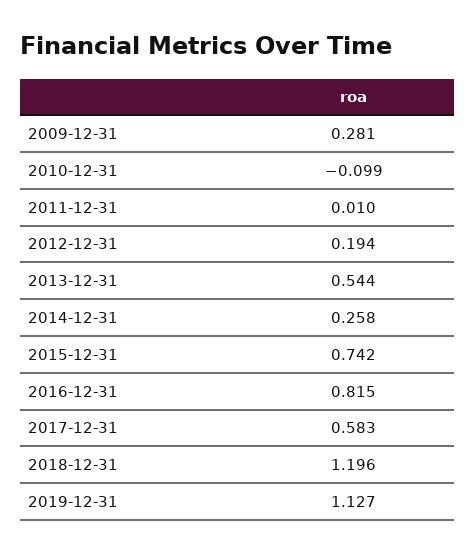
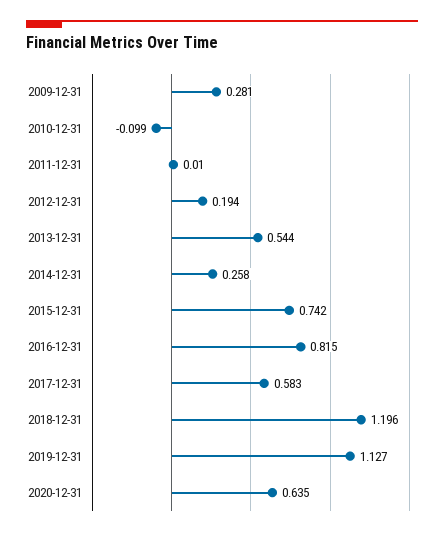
2020-12-31: none -> 0.635

